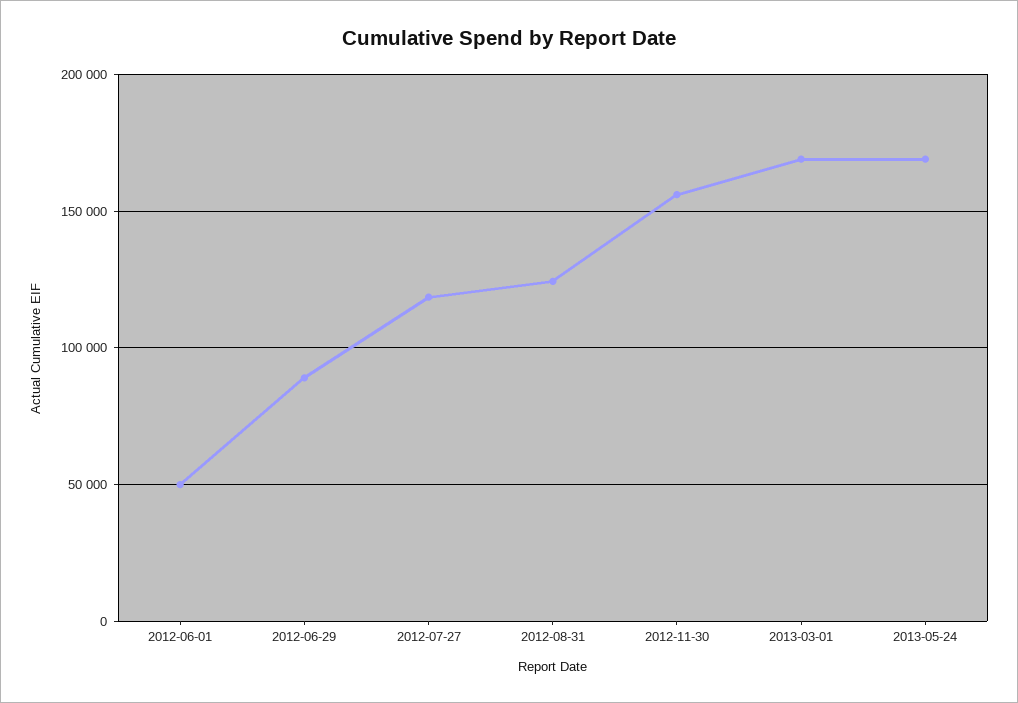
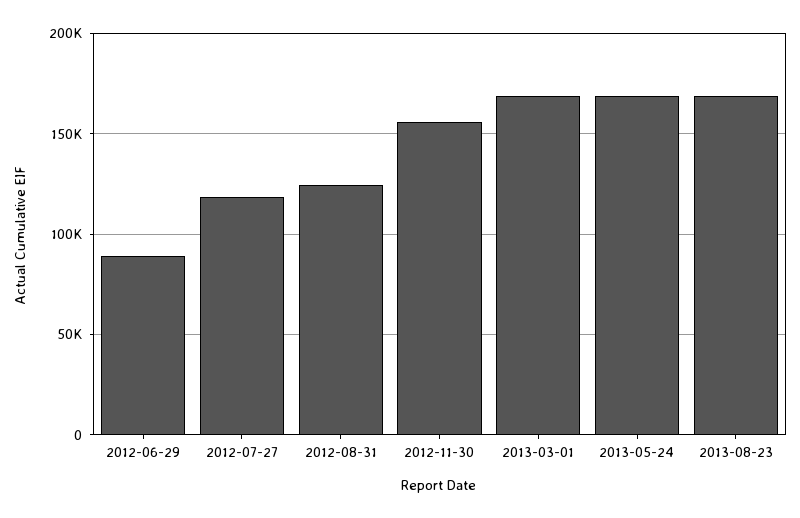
2012-06-01: 50000 -> none
2013-08-23: none -> 170000

